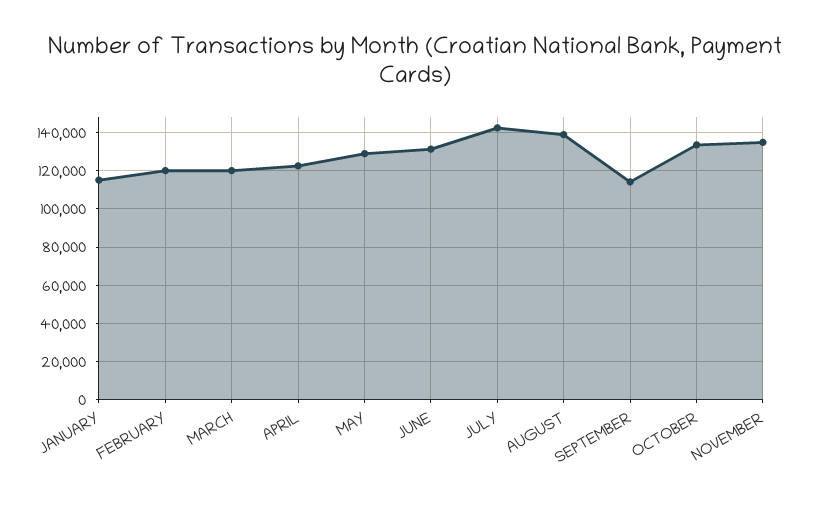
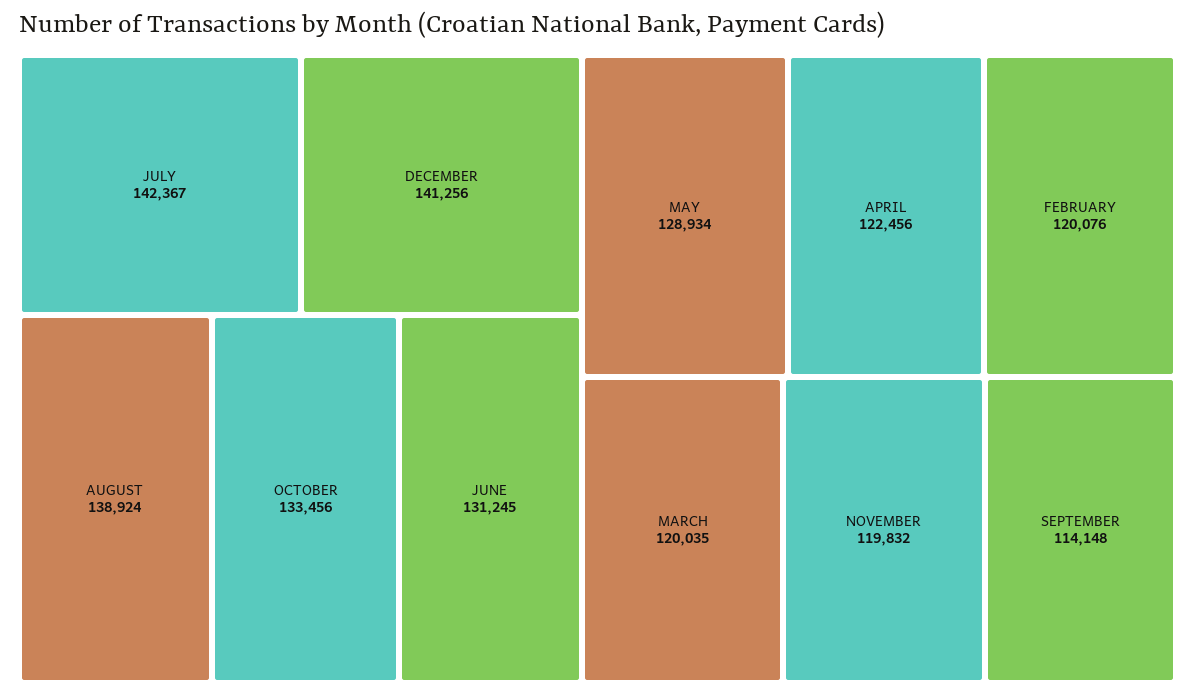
JANUARY: 115000 -> none
NOVEMBER: 135000 -> 119832
DECEMBER: none -> 141256

